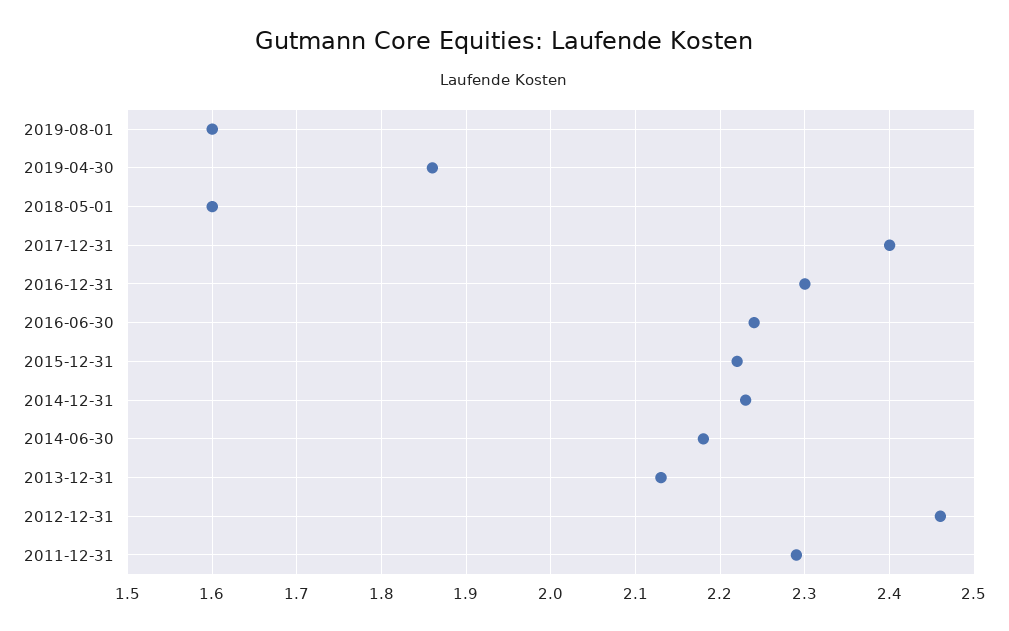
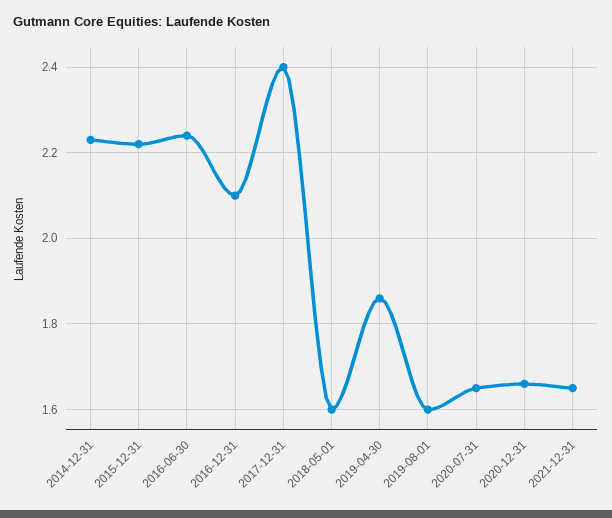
2016-12-31: 2.3 -> 2.1
2014-06-30: 2.18 -> none
2013-12-31: 2.13 -> none
2012-12-31: 2.46 -> none
2011-12-31: 2.29 -> none
2020-07-31: none -> 1.65
2020-12-31: none -> 1.65
2021-12-31: none -> 1.65

